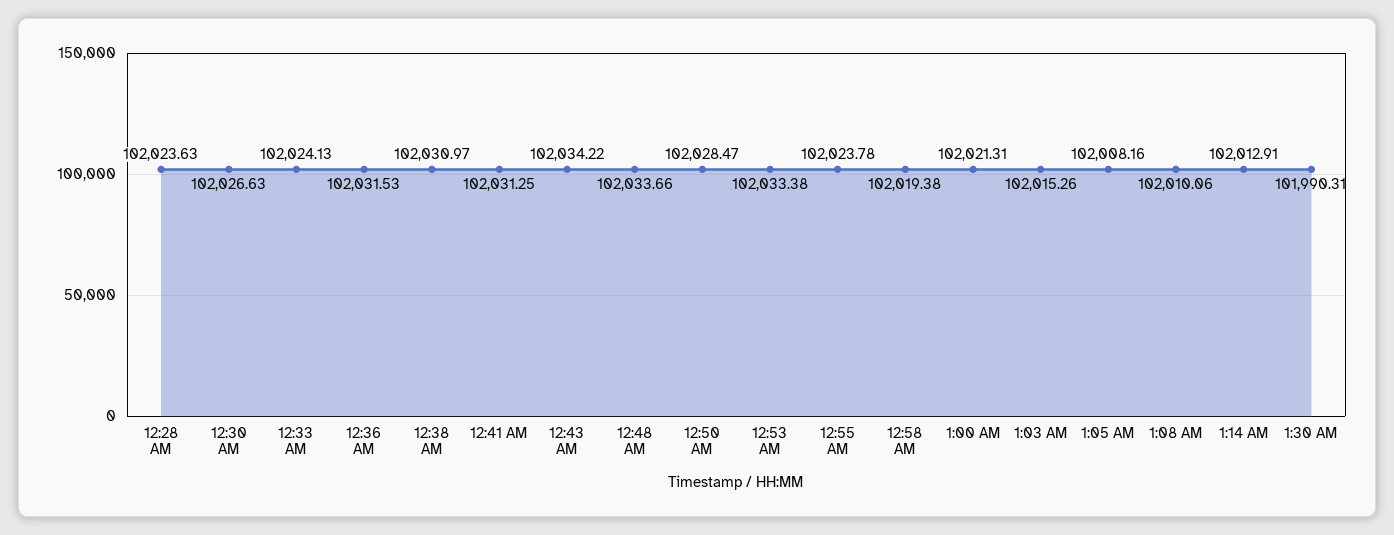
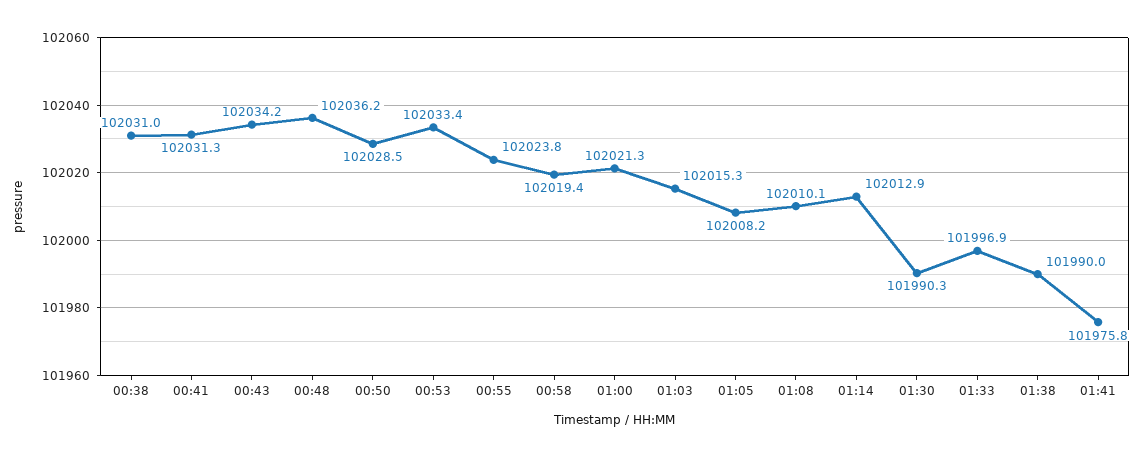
12:28 AM: 102023.63 -> none
12:30 AM: 102026.63 -> none
12:33 AM: 102024.13 -> none
12:36 AM: 102031.53 -> none
12:48 AM: 102033.66 -> 102036.2
01:33: none -> 101996.9
01:38: none -> 101990
01:41: none -> 101975.8

